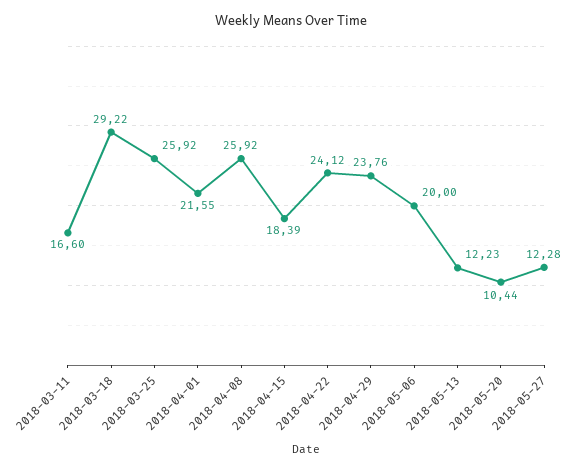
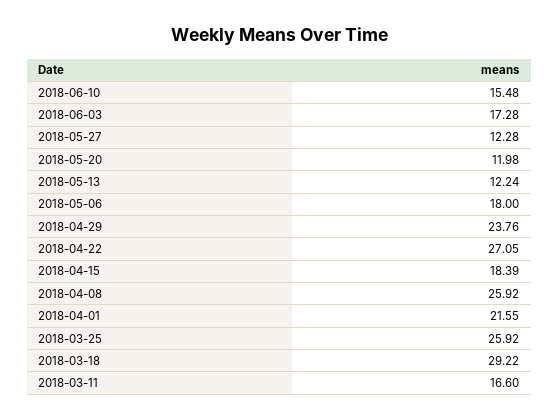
2018-04-22: 24.12 -> 27.05
2018-05-06: 20 -> 18
2018-05-13: 12.23 -> 12.24
2018-05-20: 10.44 -> 11.98
2018-06-10: none -> 15.48
2018-06-03: none -> 17.28

